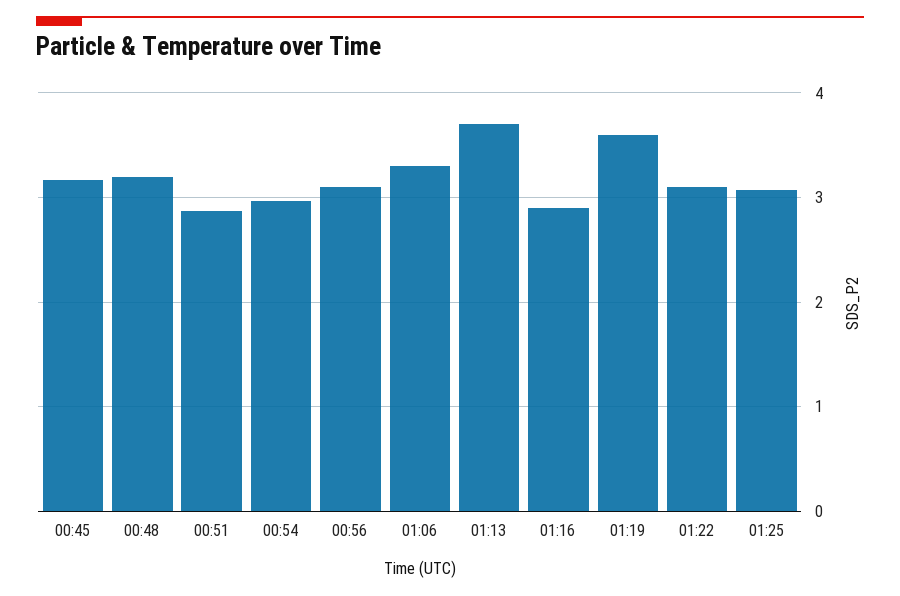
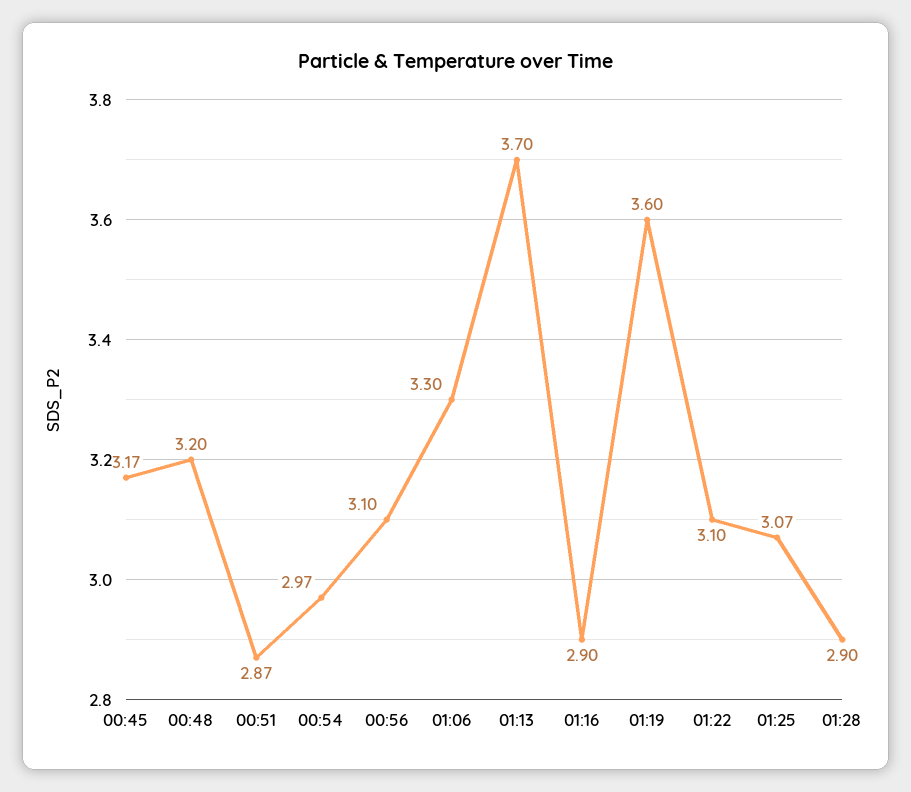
01:28: none -> 2.9

